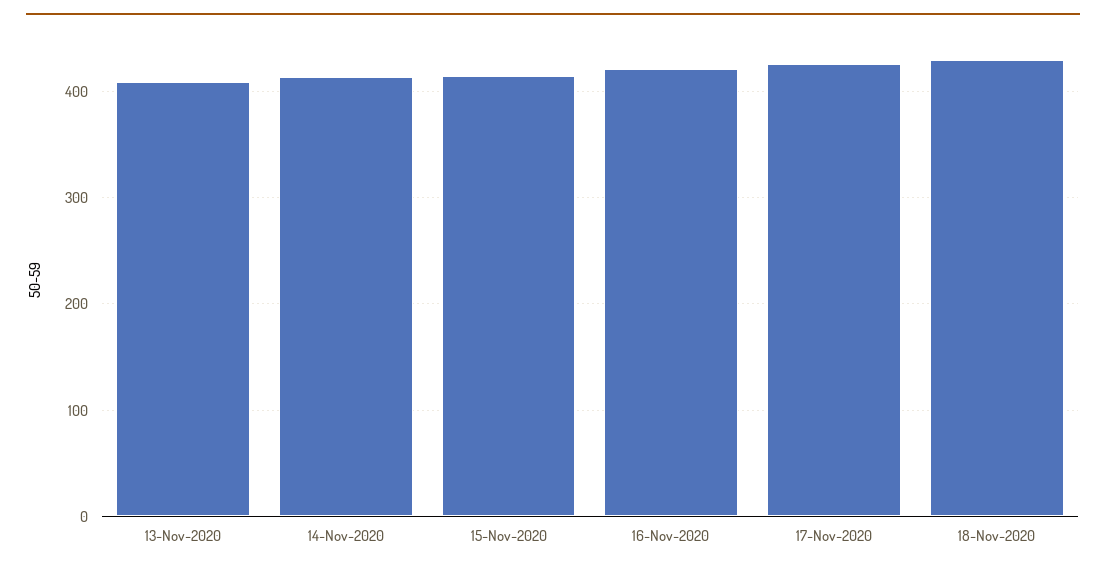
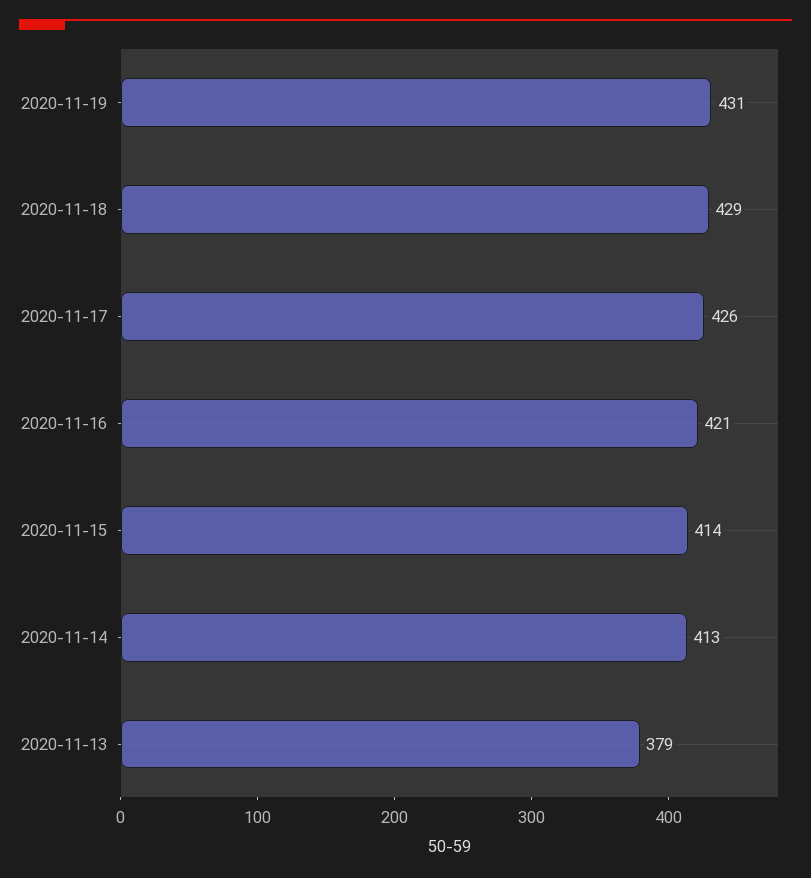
13-Nov-2020: 410 -> 379
2020-11-19: none -> 431

